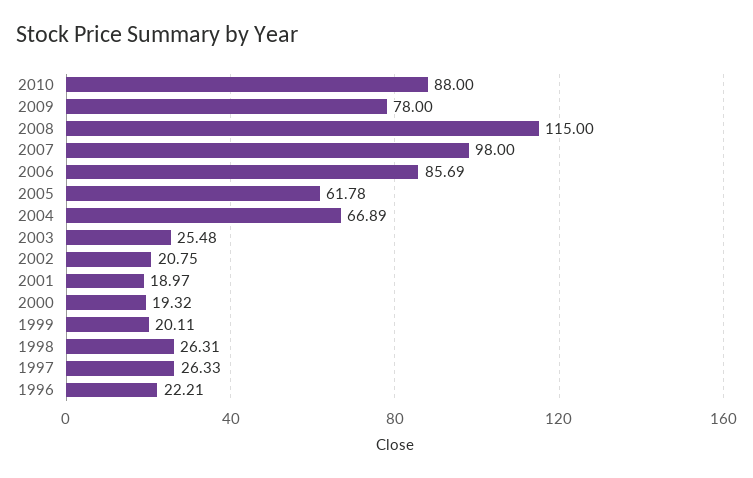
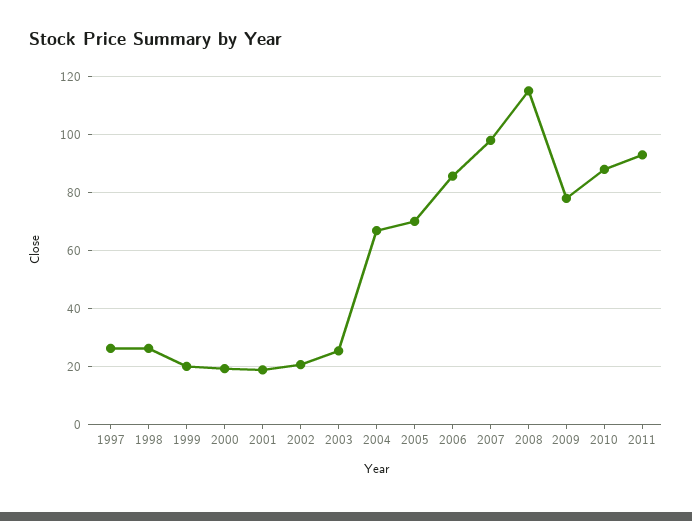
2005: 61.78 -> 70
1996: 22.21 -> none
2011: none -> 92.5

